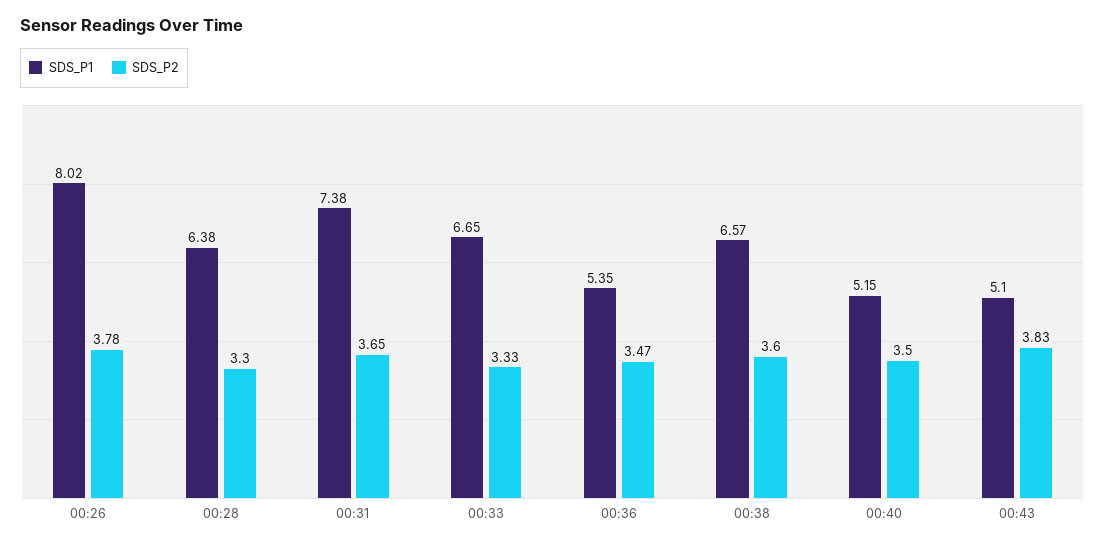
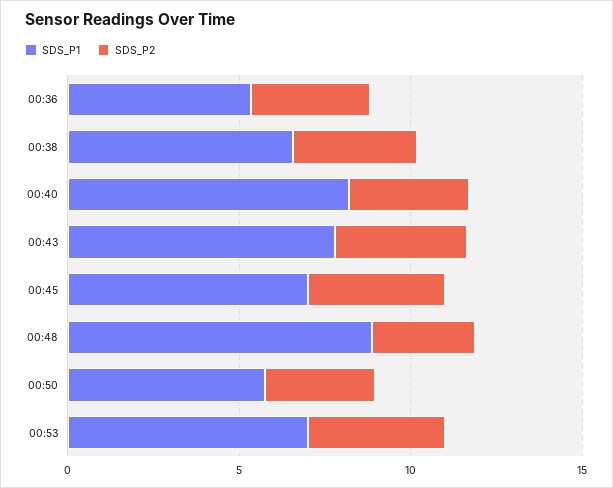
SDS_P1, 00:26: 8.02 -> none
SDS_P2, 00:26: 3.78 -> none
SDS_P1, 00:28: 6.38 -> none
SDS_P2, 00:28: 3.3 -> none
SDS_P1, 00:31: 7.38 -> none
SDS_P2, 00:31: 3.65 -> none
SDS_P1, 00:33: 6.65 -> none
SDS_P2, 00:33: 3.33 -> none
SDS_P1, 00:40: 5.15 -> 8
SDS_P1, 00:43: 5.1 -> 8
SDS_P1, 00:45: none -> 7
SDS_P2, 00:45: none -> 4
SDS_P1, 00:48: none -> 9
SDS_P2, 00:48: none -> 3
SDS_P1, 00:50: none -> 6
SDS_P2, 00:50: none -> 3
SDS_P1, 00:53: none -> 7
SDS_P2, 00:53: none -> 4

